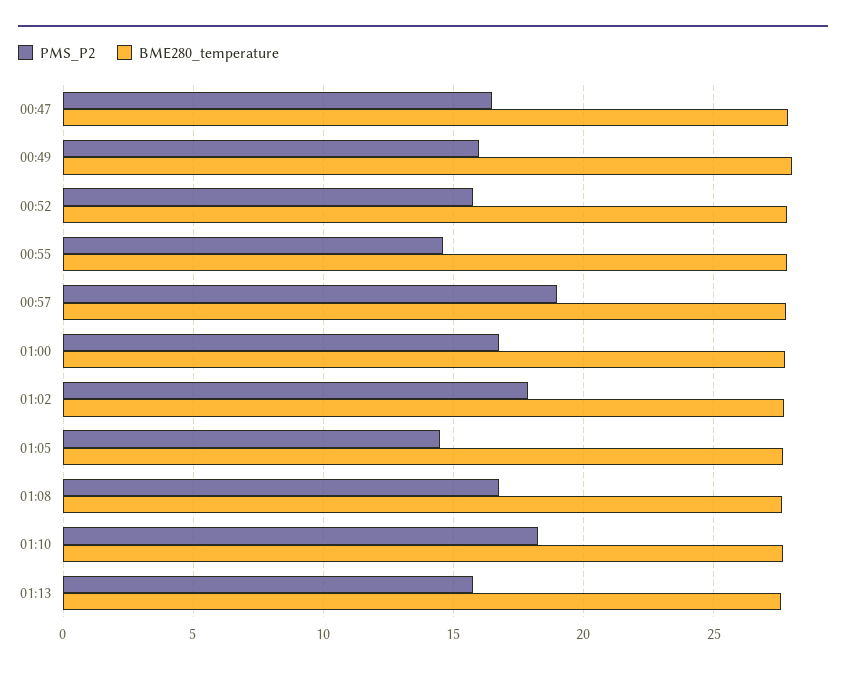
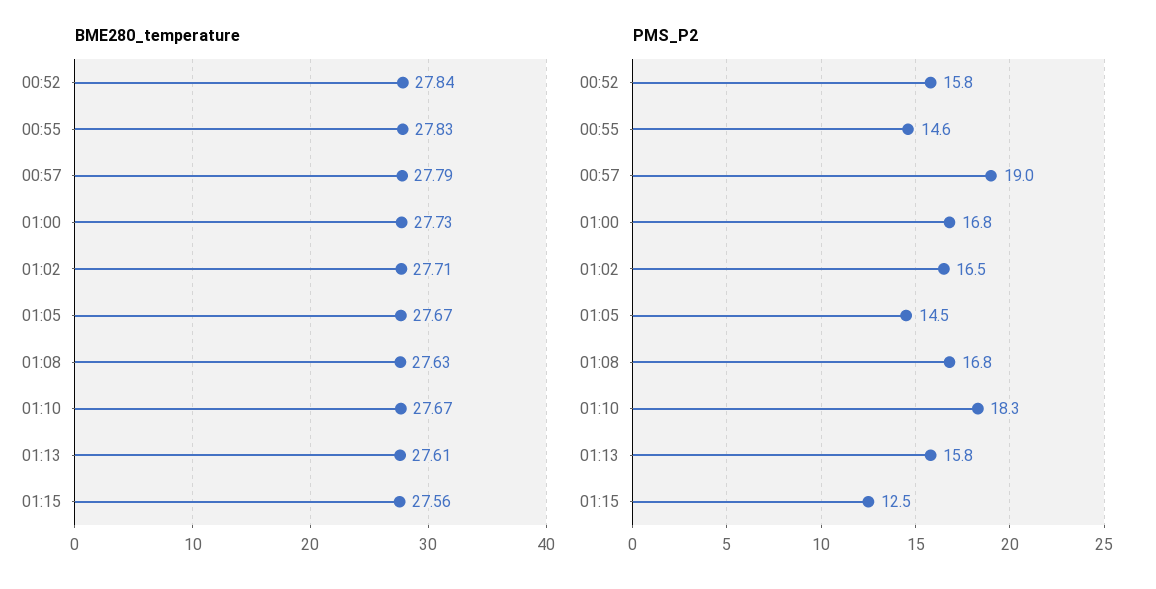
PMS_P2, 00:47: 16.5 -> none
BME280_temperature, 00:47: 28 -> none
PMS_P2, 00:49: 16 -> none
BME280_temperature, 00:49: 28 -> none
PMS_P2, 01:02: 18 -> 16.5
BME280_temperature, 01:15: none -> 27.56
PMS_P2, 01:15: none -> 12.5

